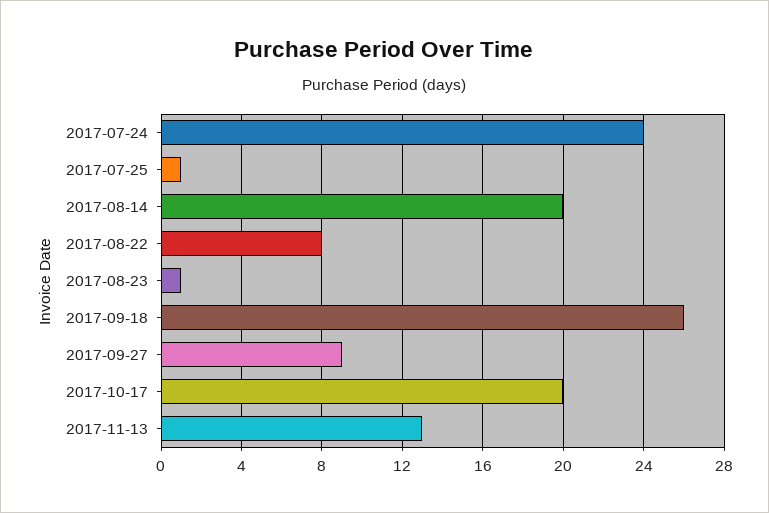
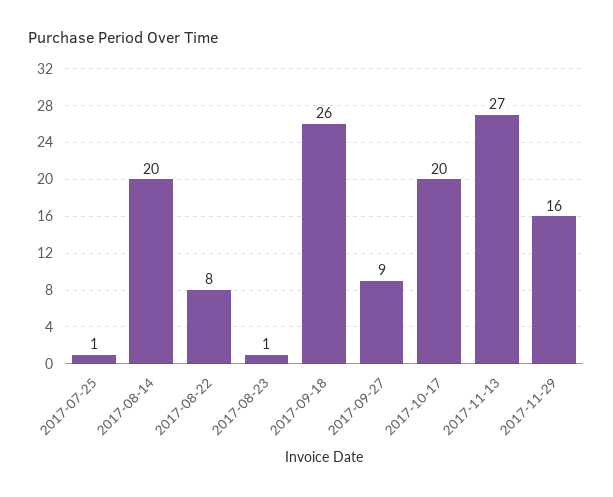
2017-07-24: 24 -> none
2017-11-13: 13 -> 27
2017-11-29: none -> 16

